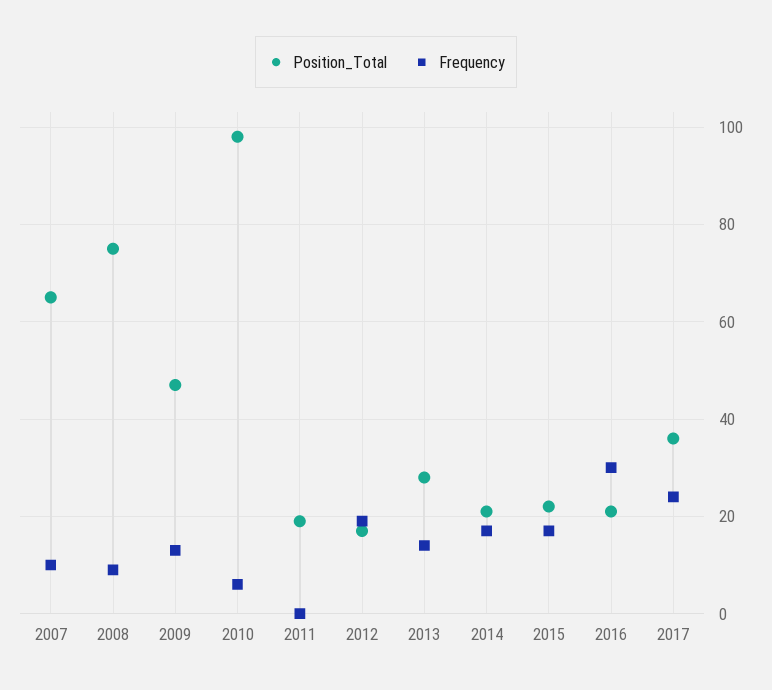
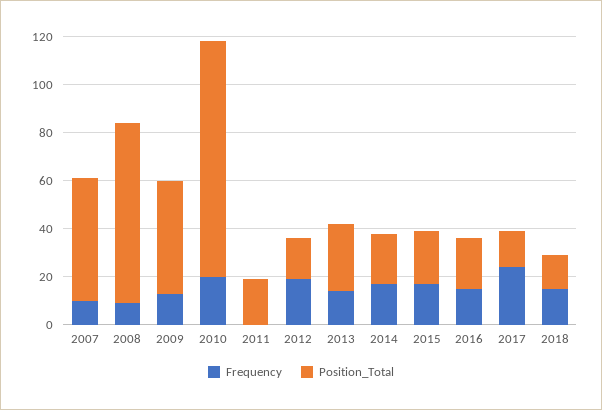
Position_Total, 2007: 65 -> 50
Frequency, 2010: 5 -> 20
Frequency, 2016: 30 -> 15
Position_Total, 2017: 35 -> 15
Frequency, 2018: none -> 15
Position_Total, 2018: none -> 15

